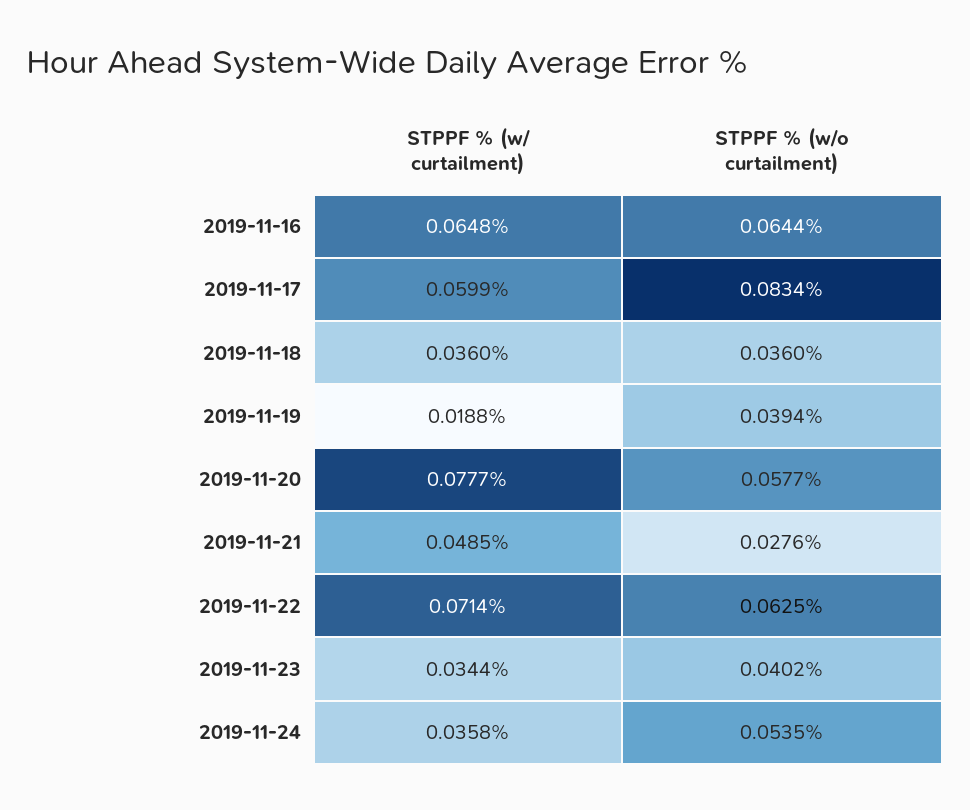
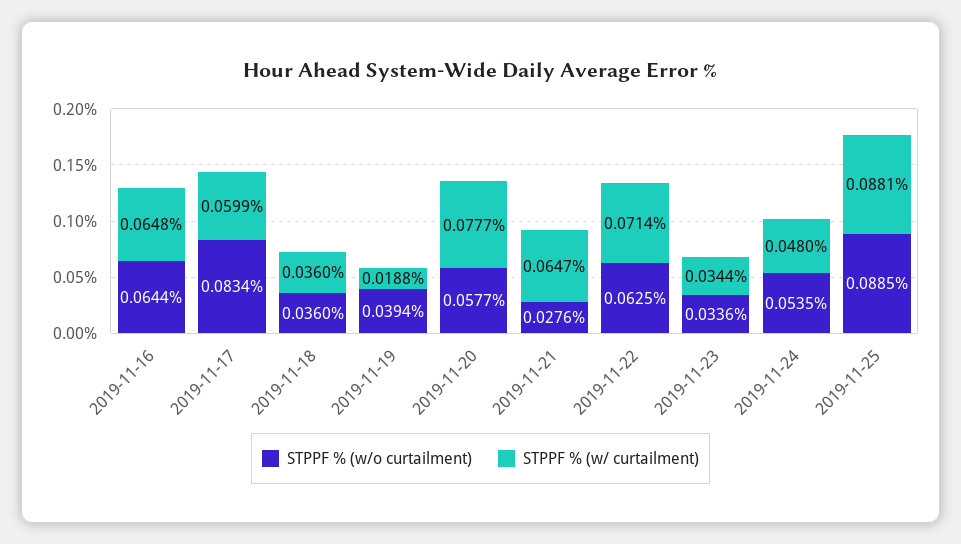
STPPF % (w/ curtailment), 2019-11-21: 0.0485 -> 0.0647
STPPF % (w/o curtailment), 2019-11-23: 0.0402 -> 0.0336
STPPF % (w/ curtailment), 2019-11-24: 0.0358 -> 0.048
STPPF % (w/o curtailment), 2019-11-25: none -> 0.0885
STPPF % (w/ curtailment), 2019-11-25: none -> 0.0881

